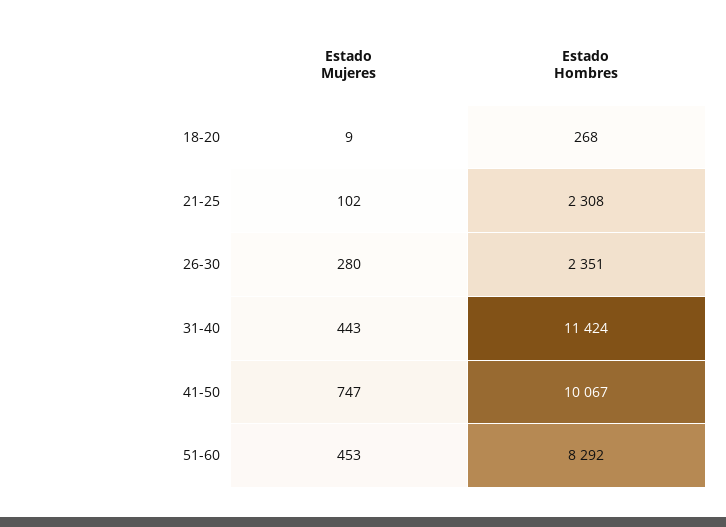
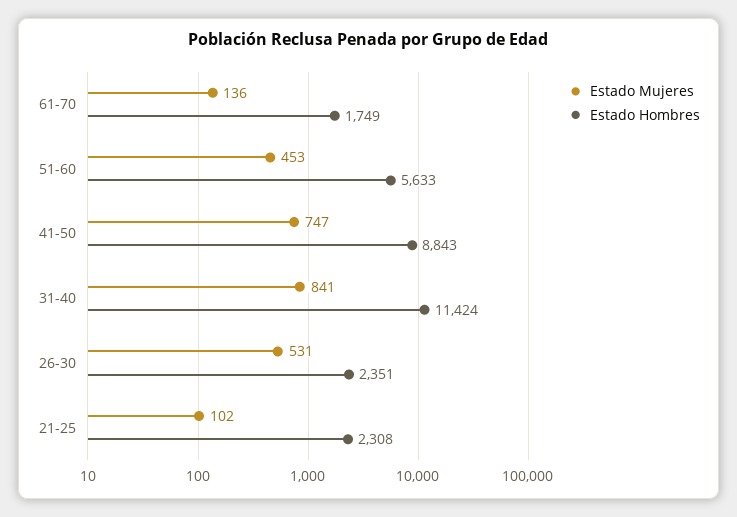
Estado Mujeres, 18-20: 9 -> none
Estado Hombres, 18-20: 268 -> none
Estado Mujeres, 26-30: 280 -> 531
Estado Mujeres, 31-40: 443 -> 841
Estado Hombres, 41-50: 10067 -> 8843
Estado Hombres, 51-60: 8292 -> 5633
Estado Mujeres, 61-70: none -> 136
Estado Hombres, 61-70: none -> 1749

